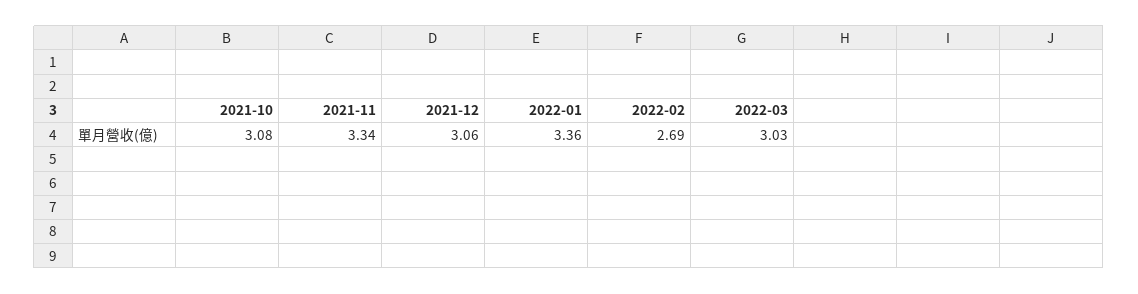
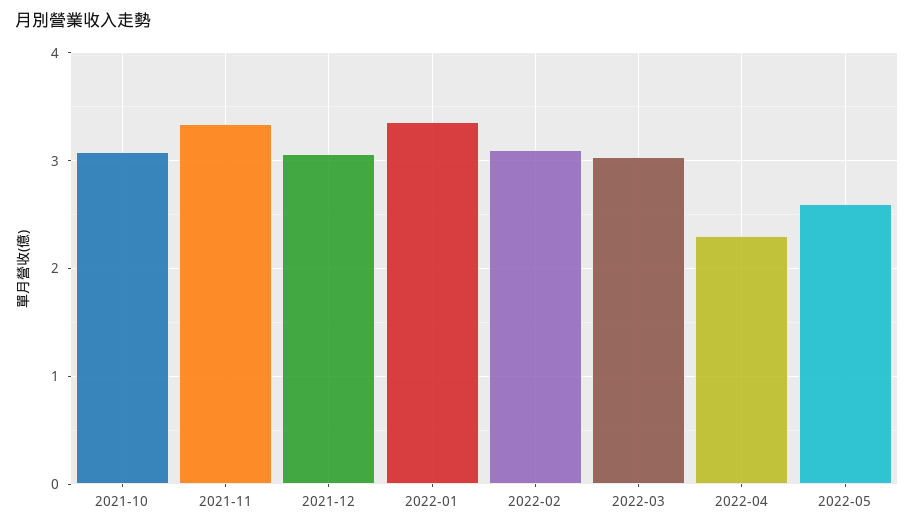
2022-02: 2.69 -> 3.1
2022-04: none -> 2.3
2022-05: none -> 2.6

